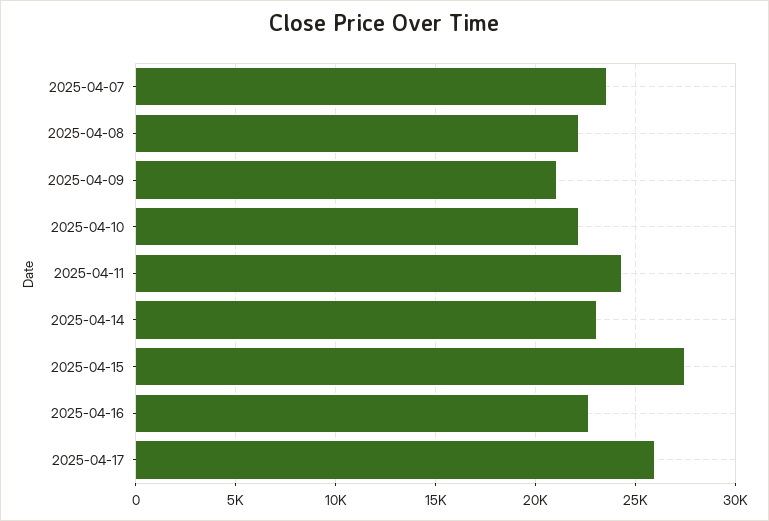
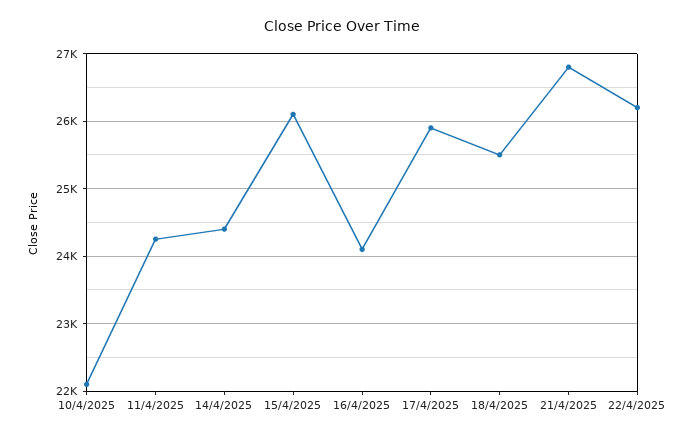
2025-04-07: 23500 -> none
2025-04-08: 22000 -> none
2025-04-09: 21000 -> none
2025-04-14: 23000 -> 24400
2025-04-15: 27500 -> 26100
2025-04-16: 22500 -> 24100
18/4/2025: none -> 25500
21/4/2025: none -> 26800
22/4/2025: none -> 26200

